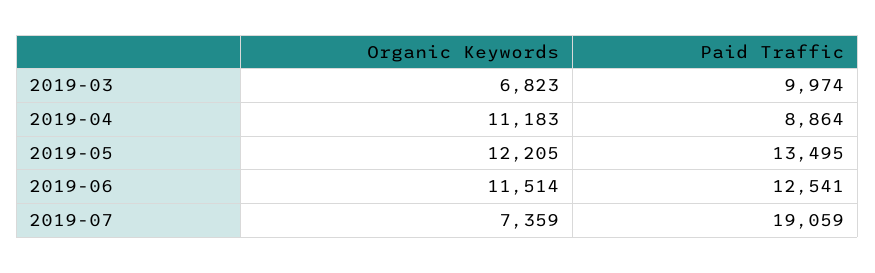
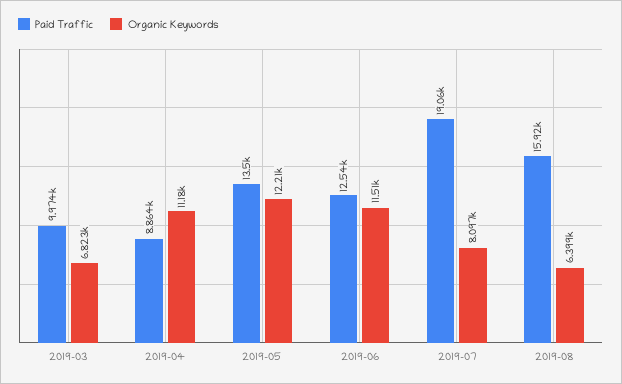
Organic Keywords, 2019-07: 7359 -> 8097
Paid Traffic, 2019-08: none -> 15920
Organic Keywords, 2019-08: none -> 6399

